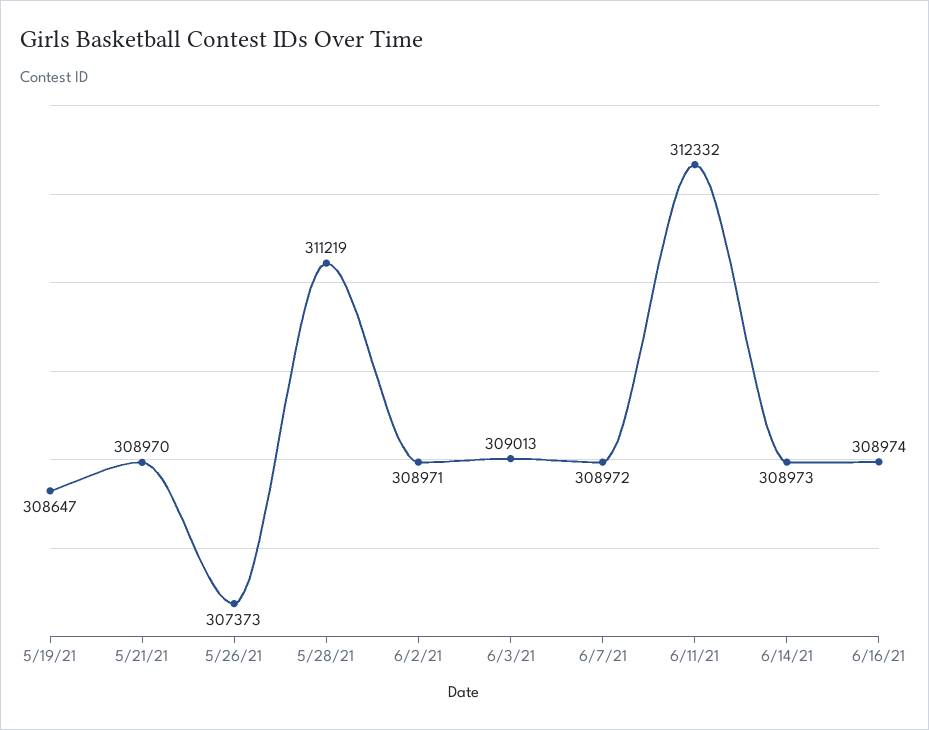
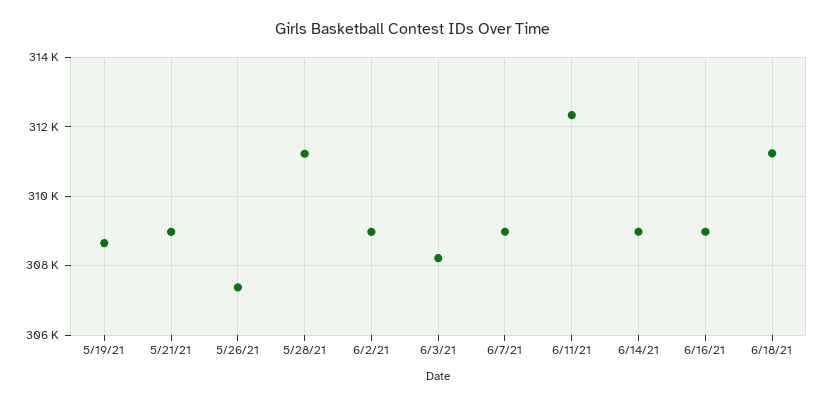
6/3/21: 309013 -> 308200
6/18/21: none -> 311200

